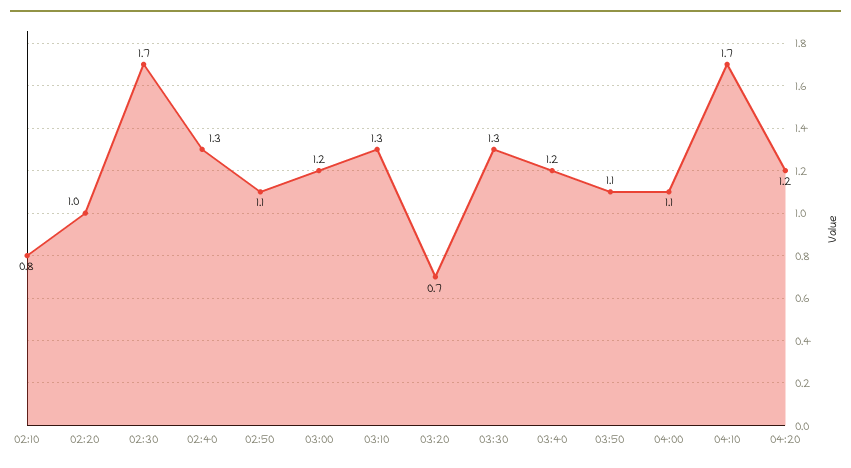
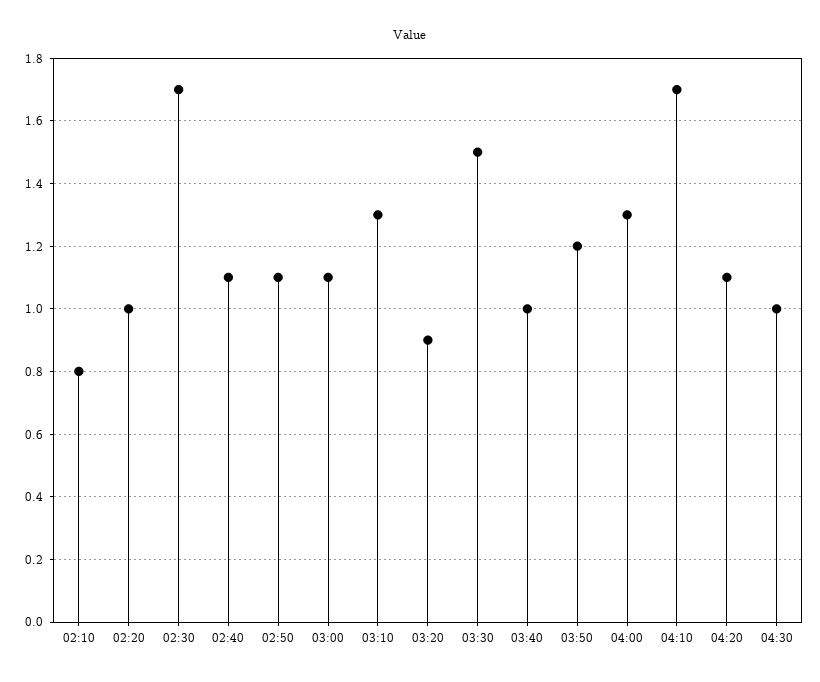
02:40: 1.3 -> 1.1
03:00: 1.2 -> 1.1
03:20: 0.7 -> 0.9
03:30: 1.3 -> 1.5
03:40: 1.2 -> 1
03:50: 1.1 -> 1.2
04:00: 1.1 -> 1.3
04:20: 1.2 -> 1.1
04:30: none -> 1

